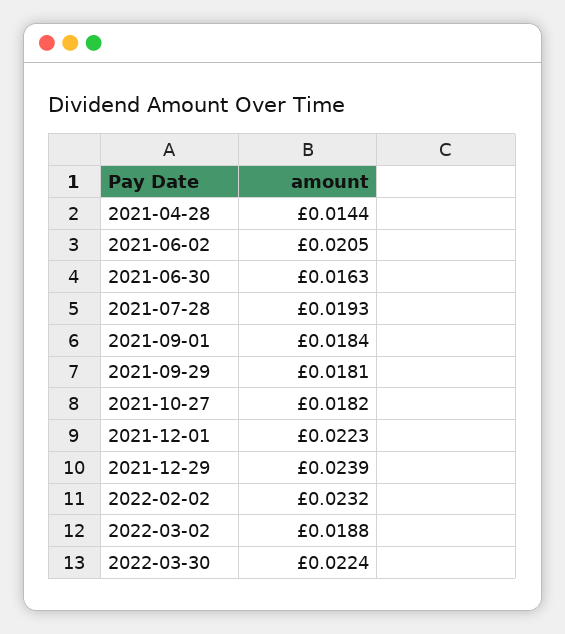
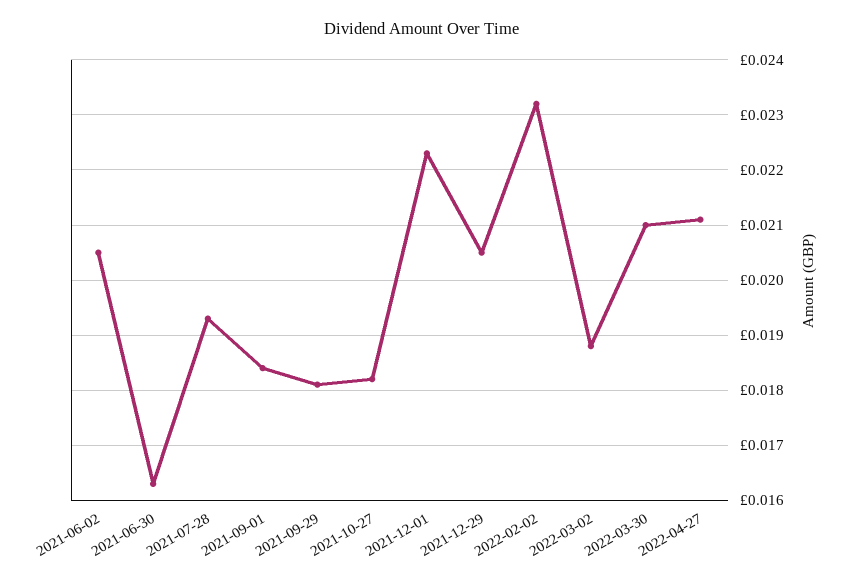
2021-04-28: 0.0144 -> none
2021-12-29: 0.0239 -> 0.0205
2022-03-30: 0.0224 -> 0.021
2022-04-27: none -> 0.021

